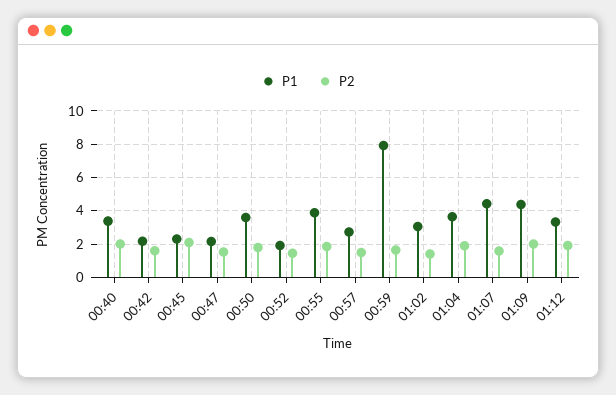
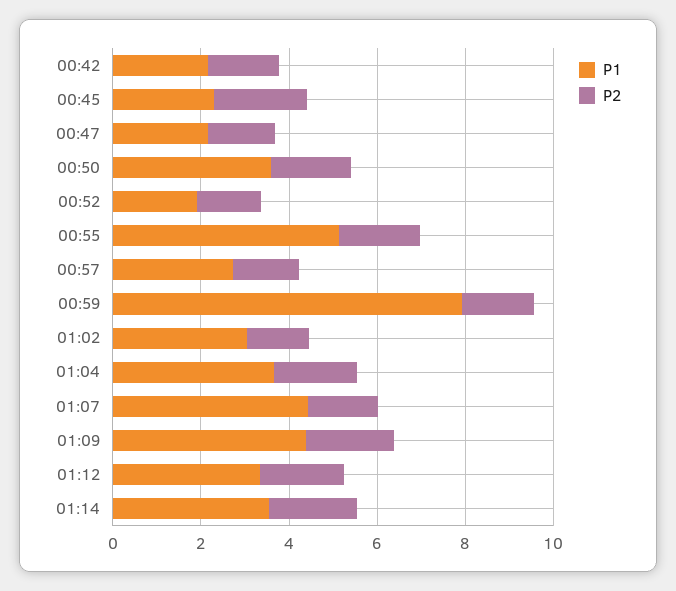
P1, 00:40: 3.5 -> none
P2, 00:40: 2 -> none
P1, 00:55: 4 -> 5
P1, 01:14: none -> 3.5
P2, 01:14: none -> 2

